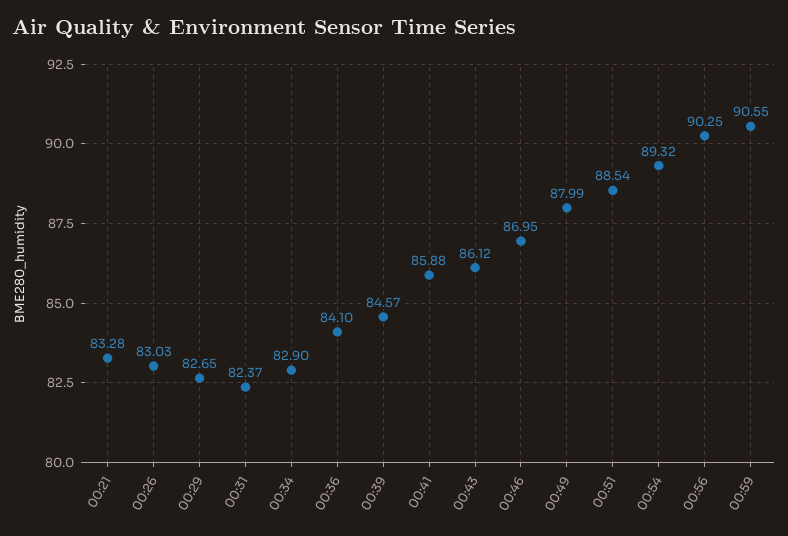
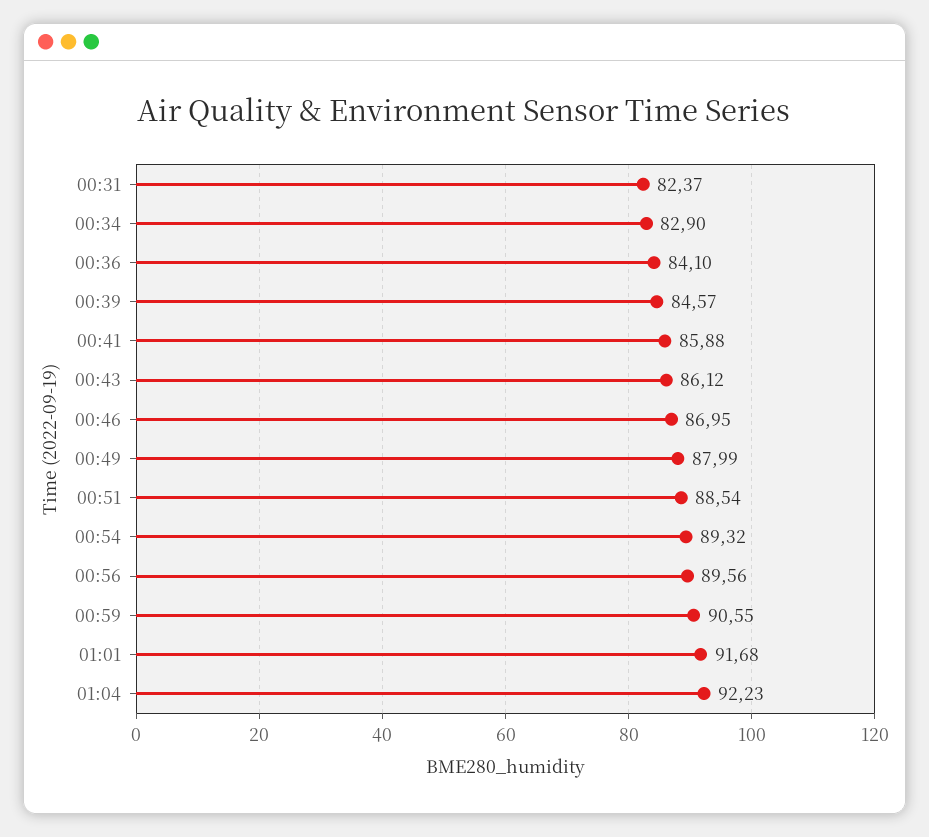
00:21: 83.28 -> none
00:26: 83.03 -> none
00:29: 82.65 -> none
00:56: 90.25 -> 89.56
01:01: none -> 91.68
01:04: none -> 92.23

